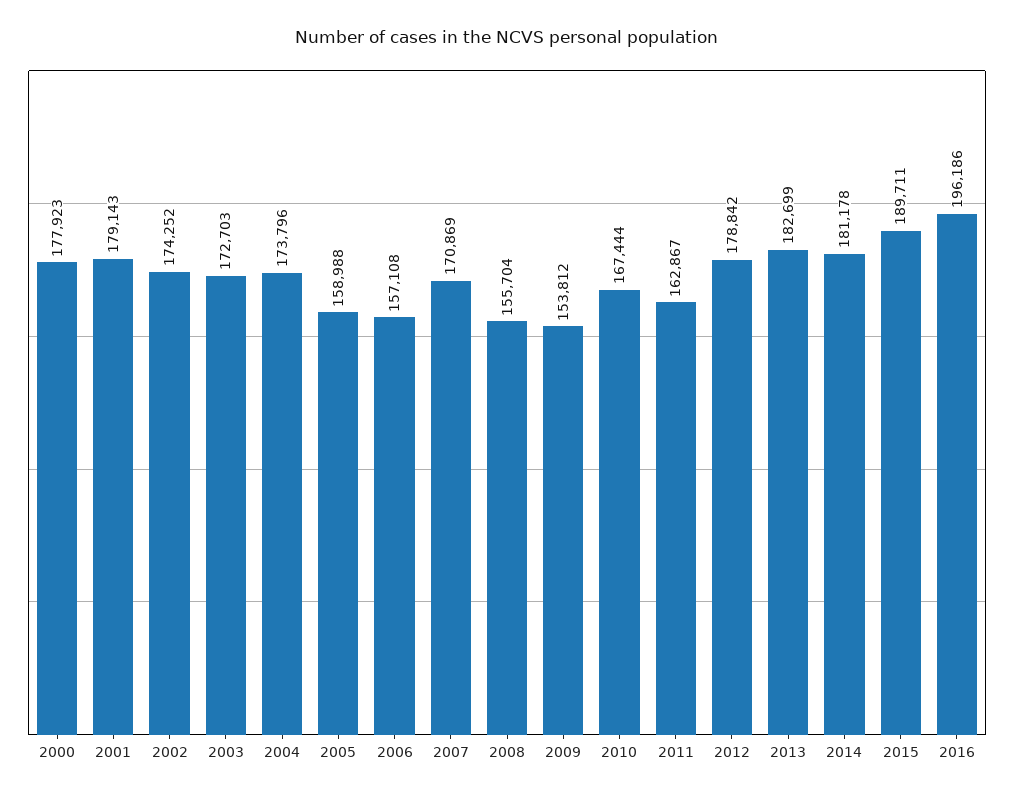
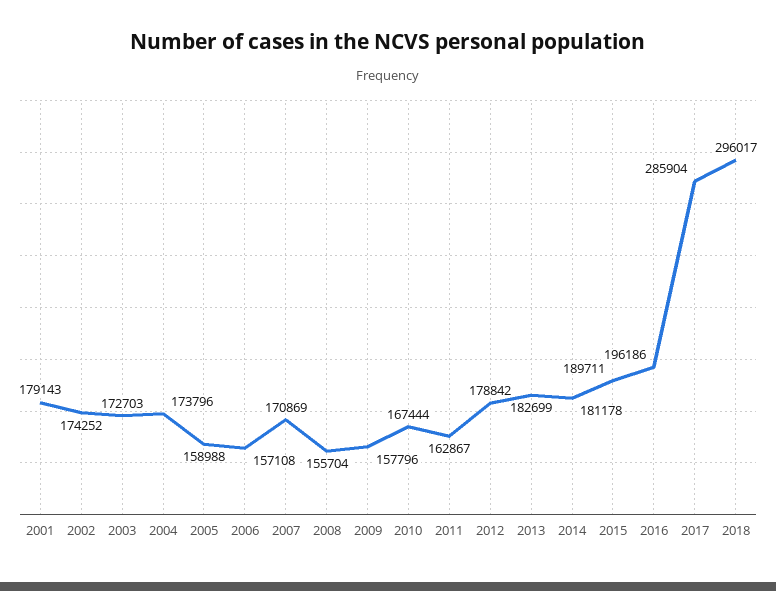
2000: 177923 -> none
2009: 153812 -> 157796
2017: none -> 285904
2018: none -> 296017

